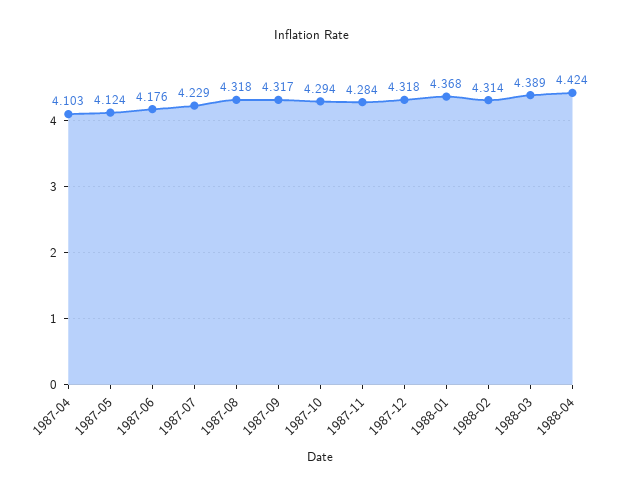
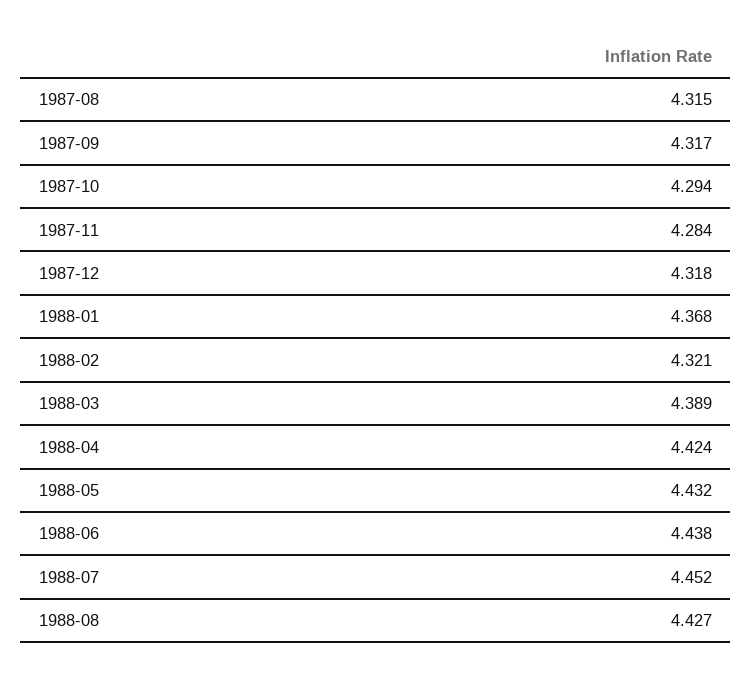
1987-04: 4.103 -> none
1987-05: 4.124 -> none
1987-06: 4.176 -> none
1987-07: 4.229 -> none
1987-08: 4.318 -> 4.315
1988-02: 4.314 -> 4.321
1988-05: none -> 4.432
1988-06: none -> 4.438
1988-07: none -> 4.452
1988-08: none -> 4.427

